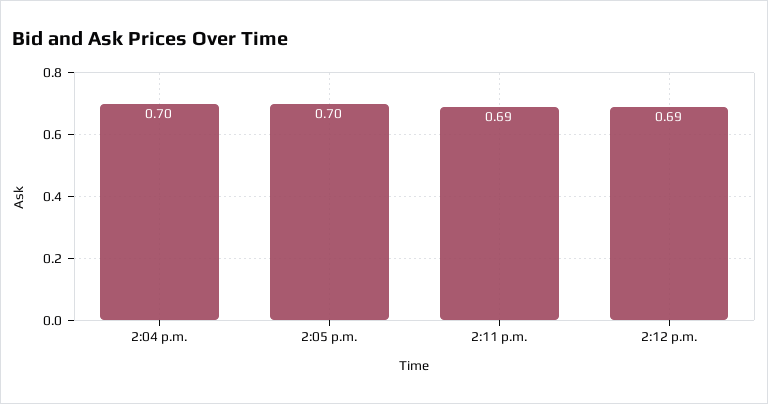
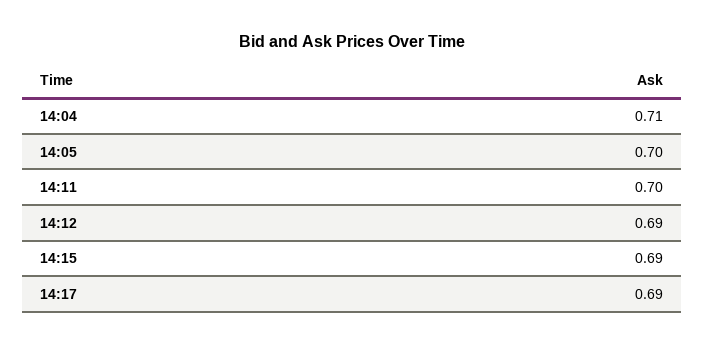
2:04 p.m.: 0.7 -> 0.71
2:11 p.m.: 0.69 -> 0.7
14:15: none -> 0.69
14:17: none -> 0.69

